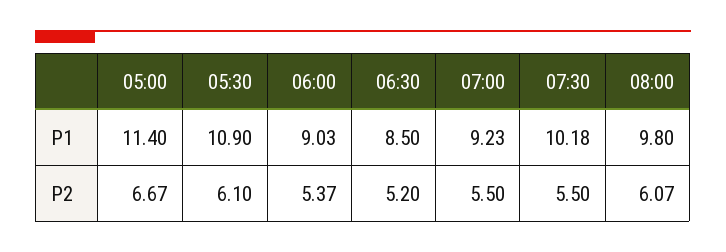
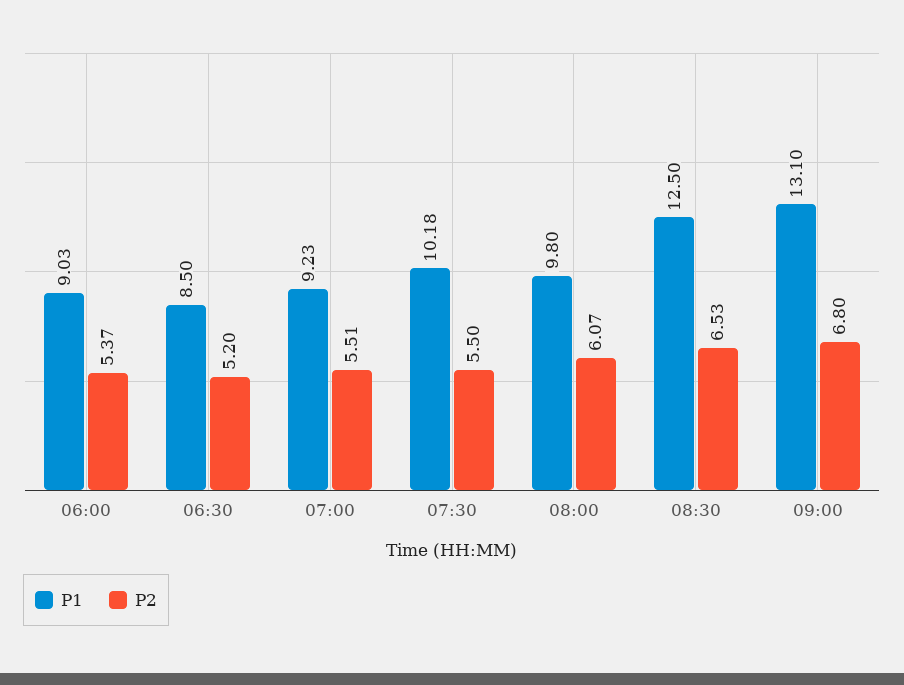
P1, 05:00: 11.4 -> none
P1, 05:30: 10.9 -> none
P2, 05:00: 6.67 -> none
P2, 05:30: 6.1 -> none
P2, 07:00: 5.5 -> 5.51
P1, 08:30: none -> 12.5
P2, 08:30: none -> 6.53
P1, 09:00: none -> 13.1
P2, 09:00: none -> 6.8

